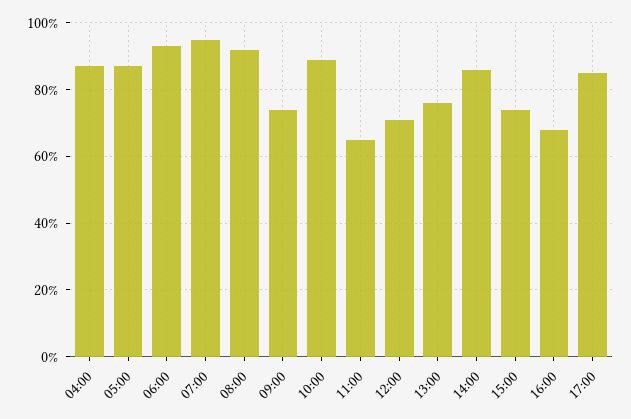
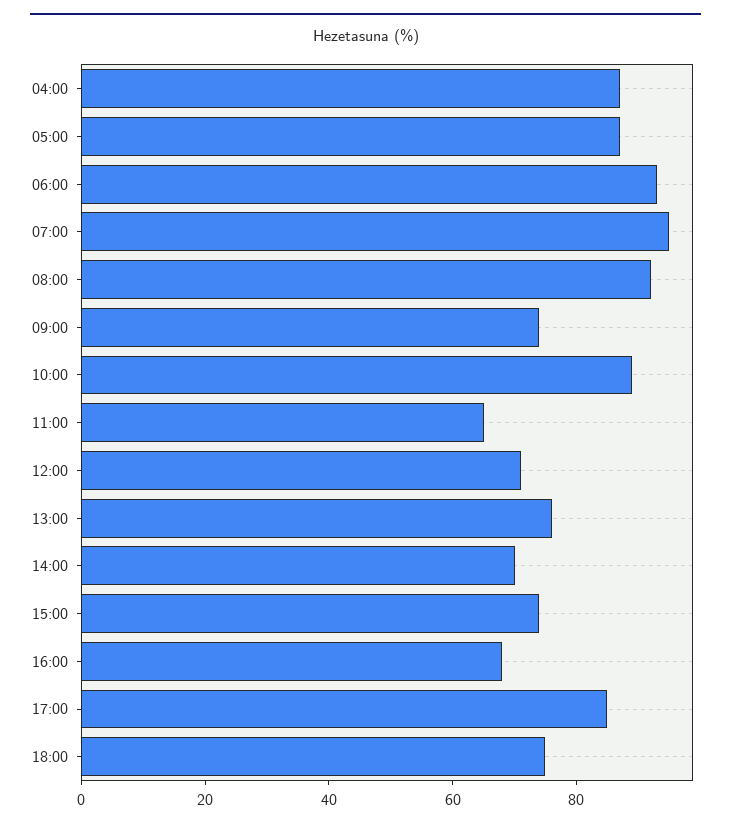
14:00: 85 -> 70
18:00: none -> 75

